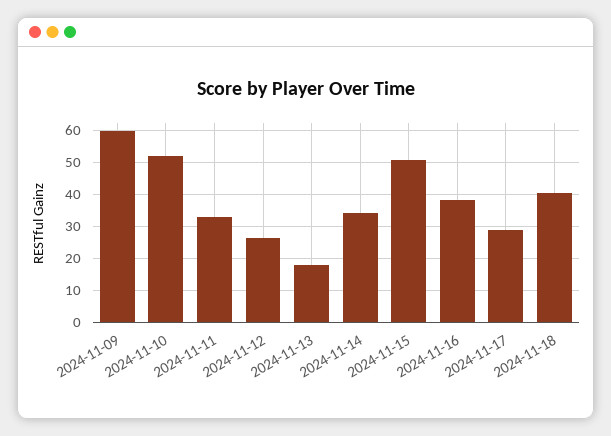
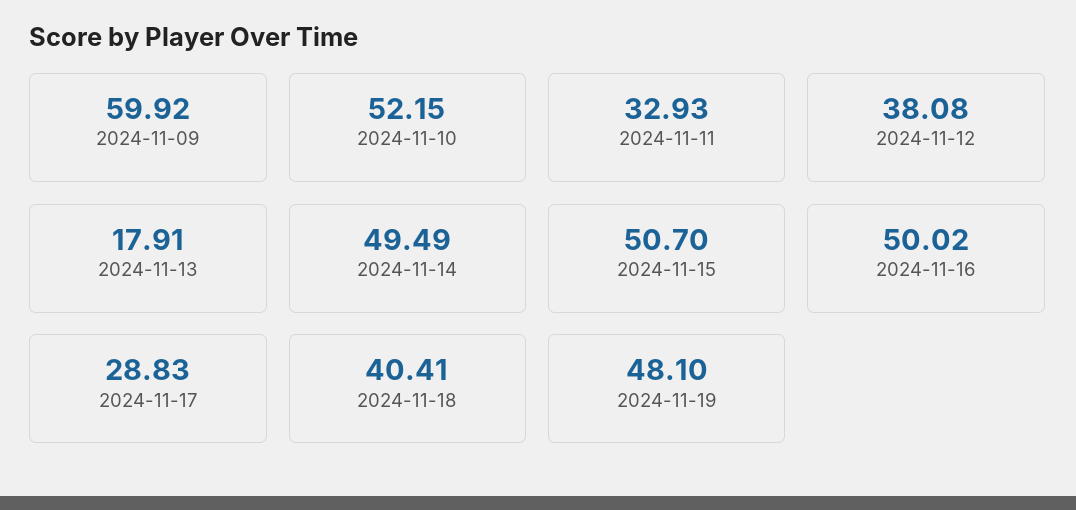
2024-11-12: 26 -> 38.08
2024-11-14: 34 -> 49.49
2024-11-16: 38 -> 50.02
2024-11-19: none -> 48.1

